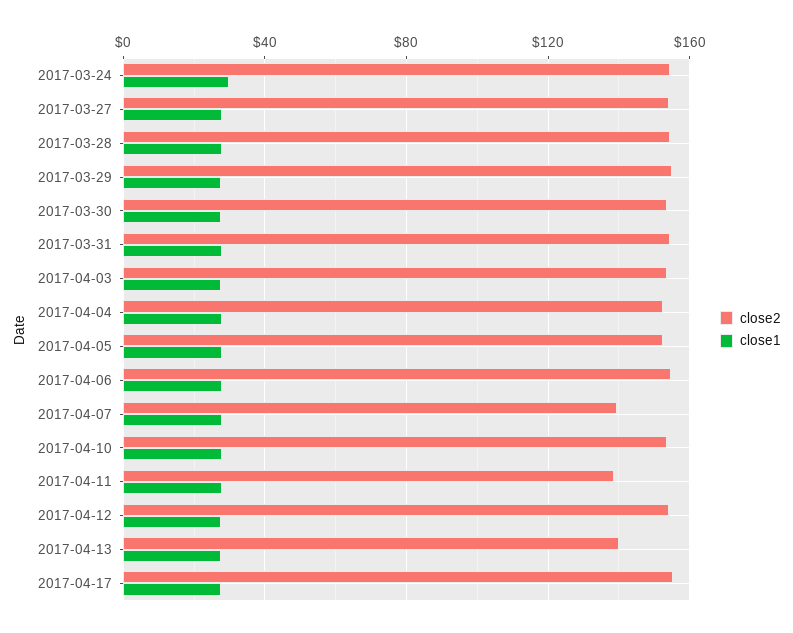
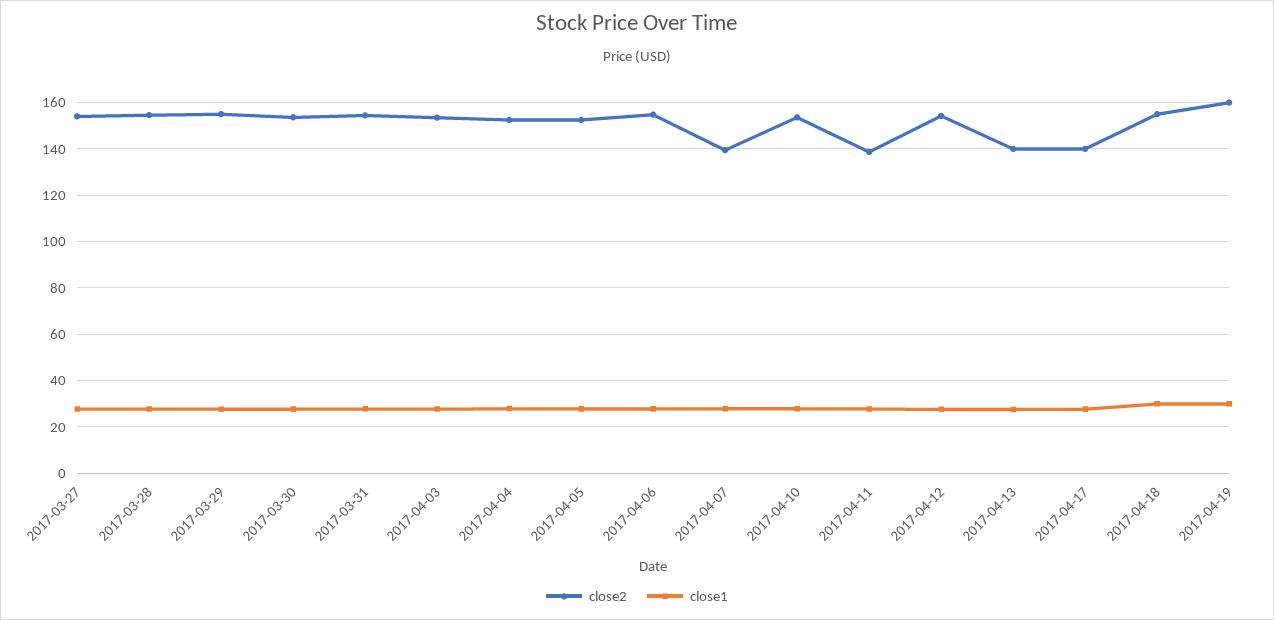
close2, 2017-03-24: 155 -> none
close1, 2017-03-24: 30 -> none
close2, 2017-04-17: 155 -> 140
close2, 2017-04-18: none -> 155
close1, 2017-04-18: none -> 30
close2, 2017-04-19: none -> 160
close1, 2017-04-19: none -> 30

